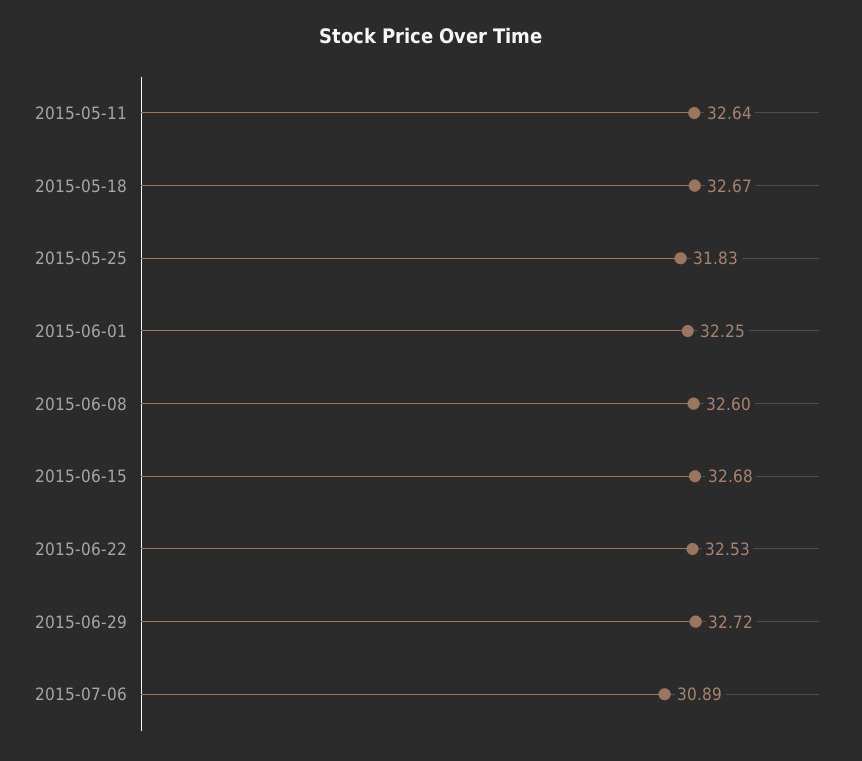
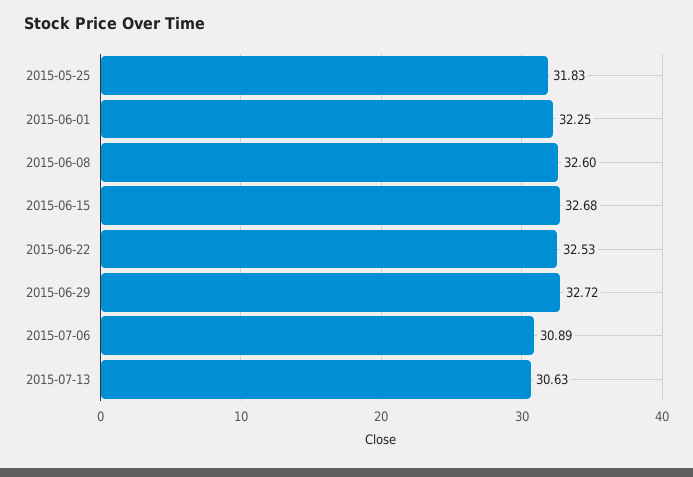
2015-05-11: 32.64 -> none
2015-05-18: 32.67 -> none
2015-07-13: none -> 30.63

